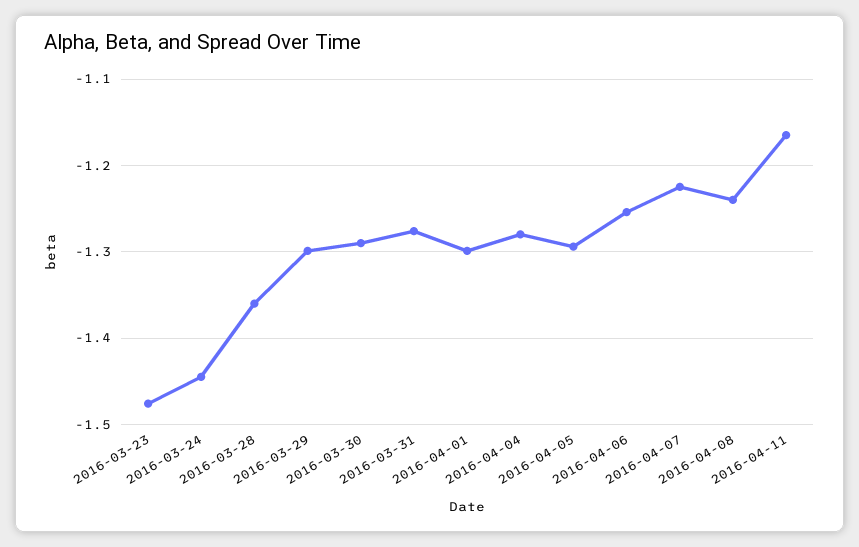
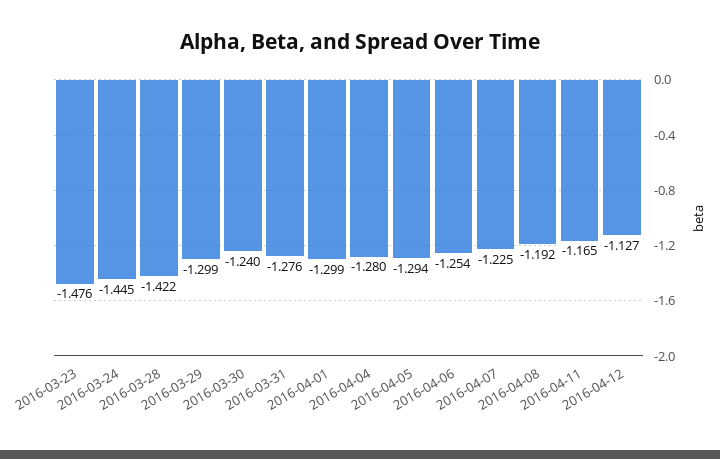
2016-03-28: -1.36 -> -1.422
2016-03-30: -1.29 -> -1.24
2016-04-08: -1.24 -> -1.192
2016-04-12: none -> -1.127

